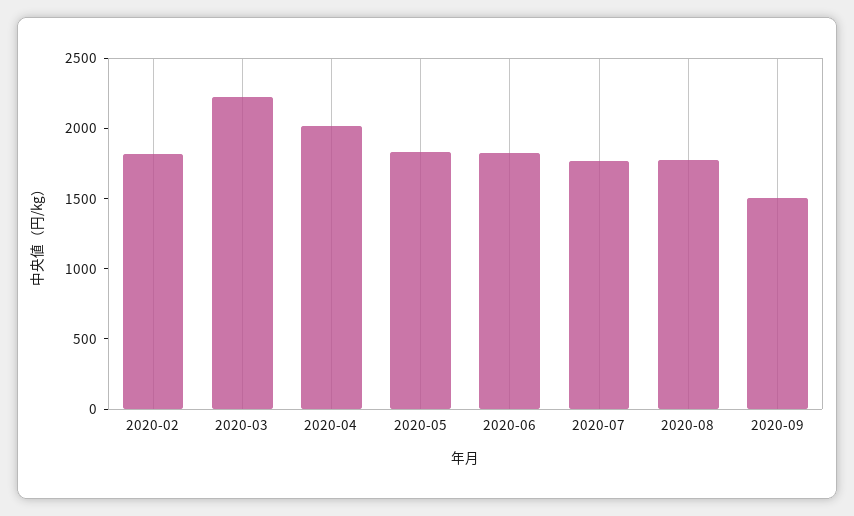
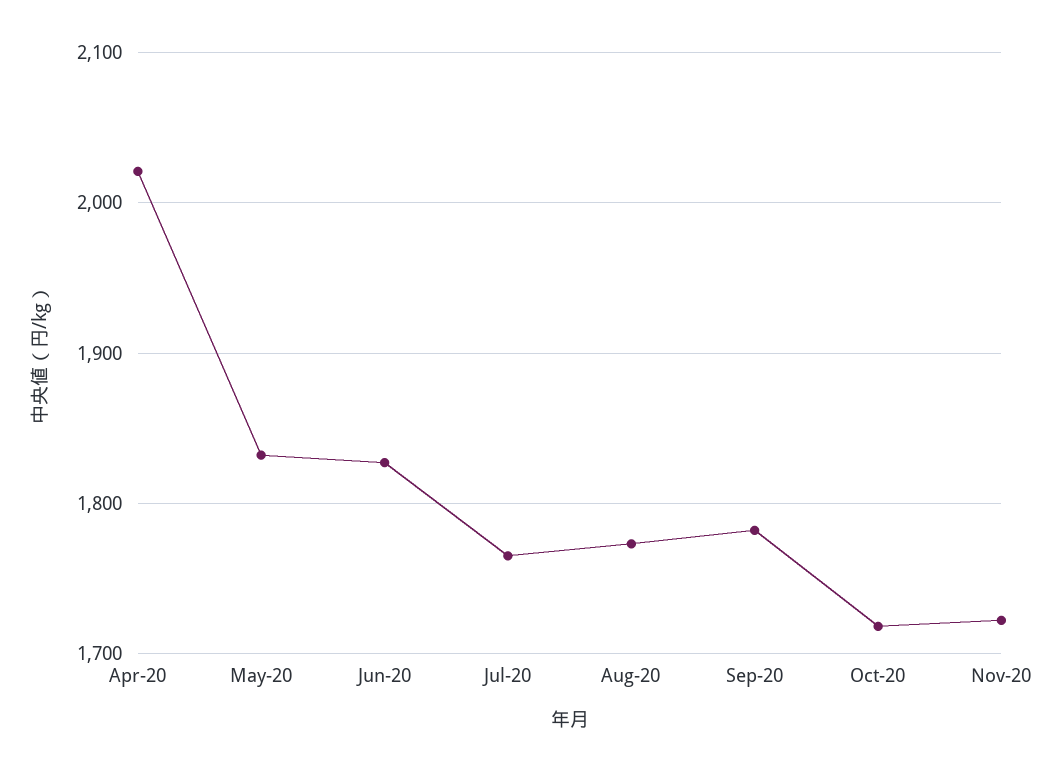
2020-02: 1800 -> none
2020-03: 2200 -> none
2020-09: 1500 -> 1780
Oct-20: none -> 1720
Nov-20: none -> 1720

